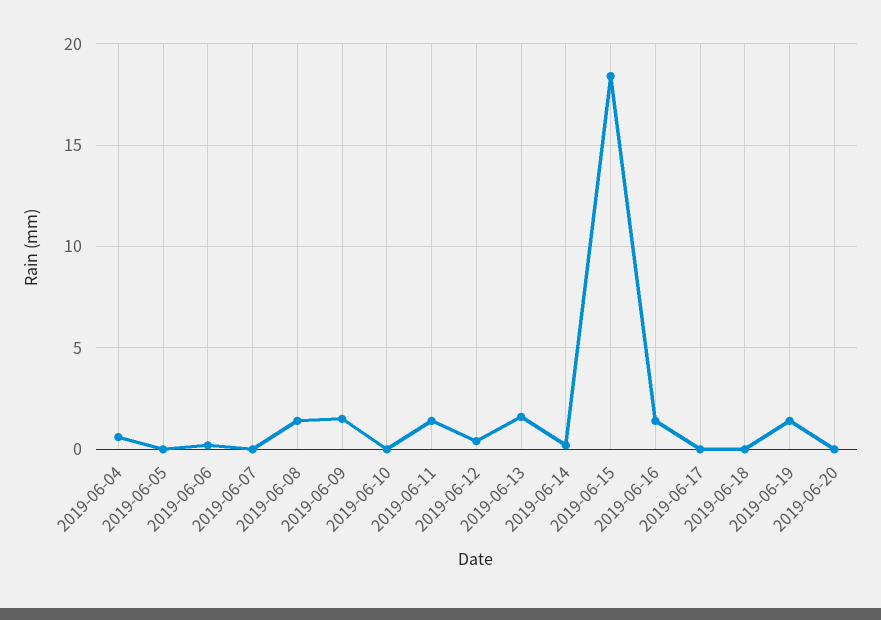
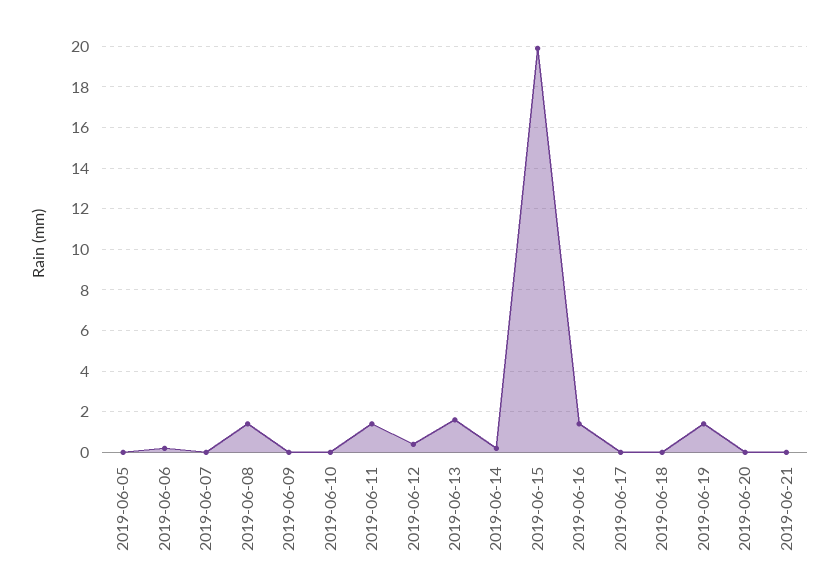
2019-06-04: 0.5 -> none
2019-06-09: 1.5 -> 0
2019-06-15: 18.5 -> 20
2019-06-21: none -> 0

